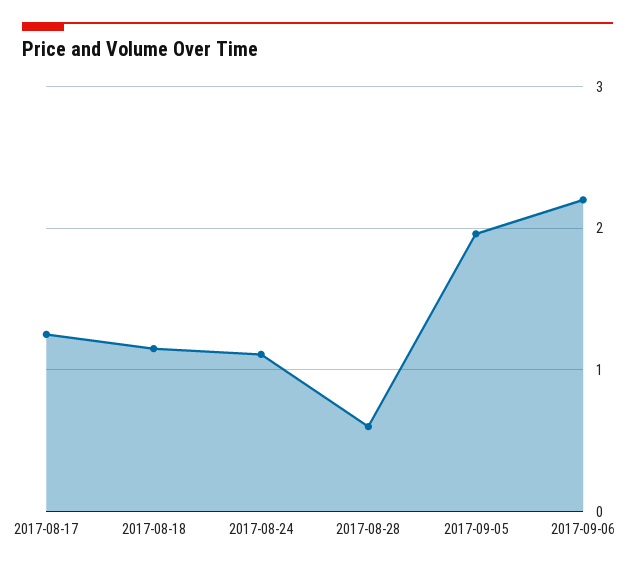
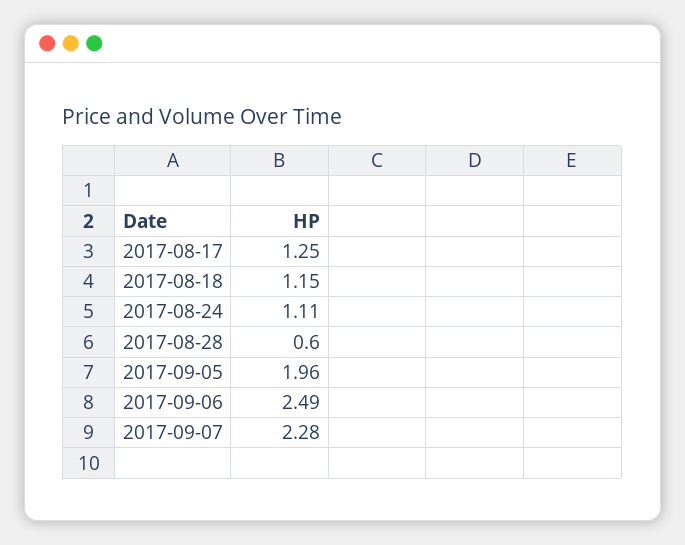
2017-09-06: 2.2 -> 2.49
2017-09-07: none -> 2.28

